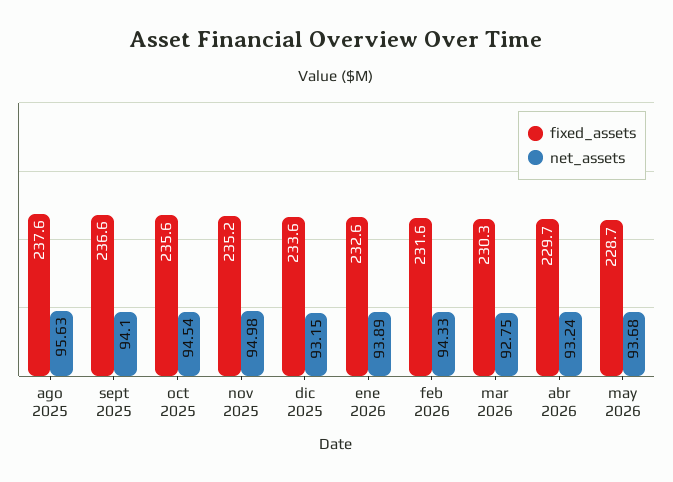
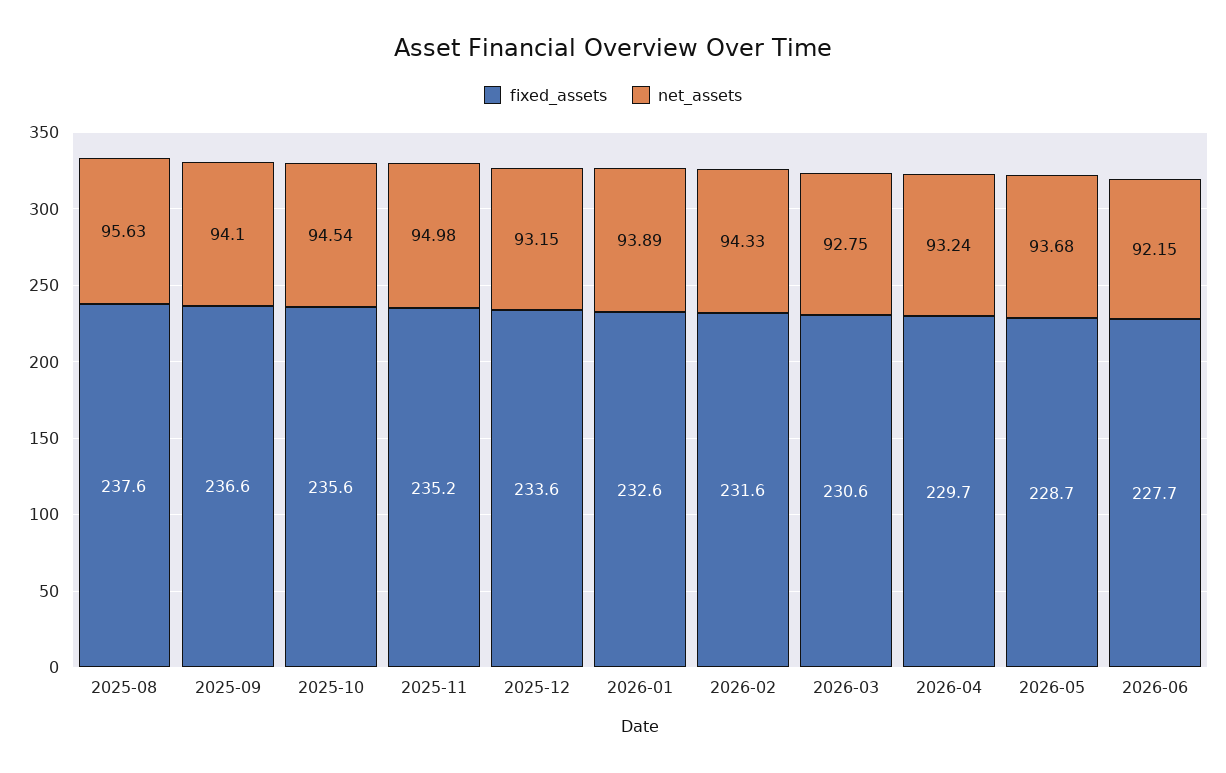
fixed_assets, mar 2026: 230.3 -> 230.6
fixed_assets, 2026-06: none -> 227.7
net_assets, 2026-06: none -> 92.15

